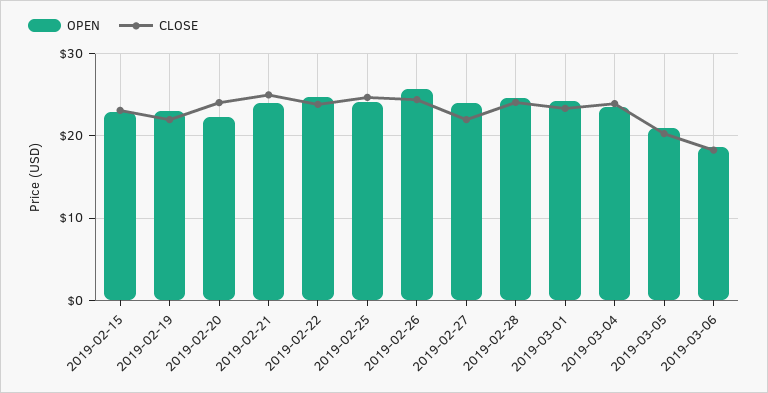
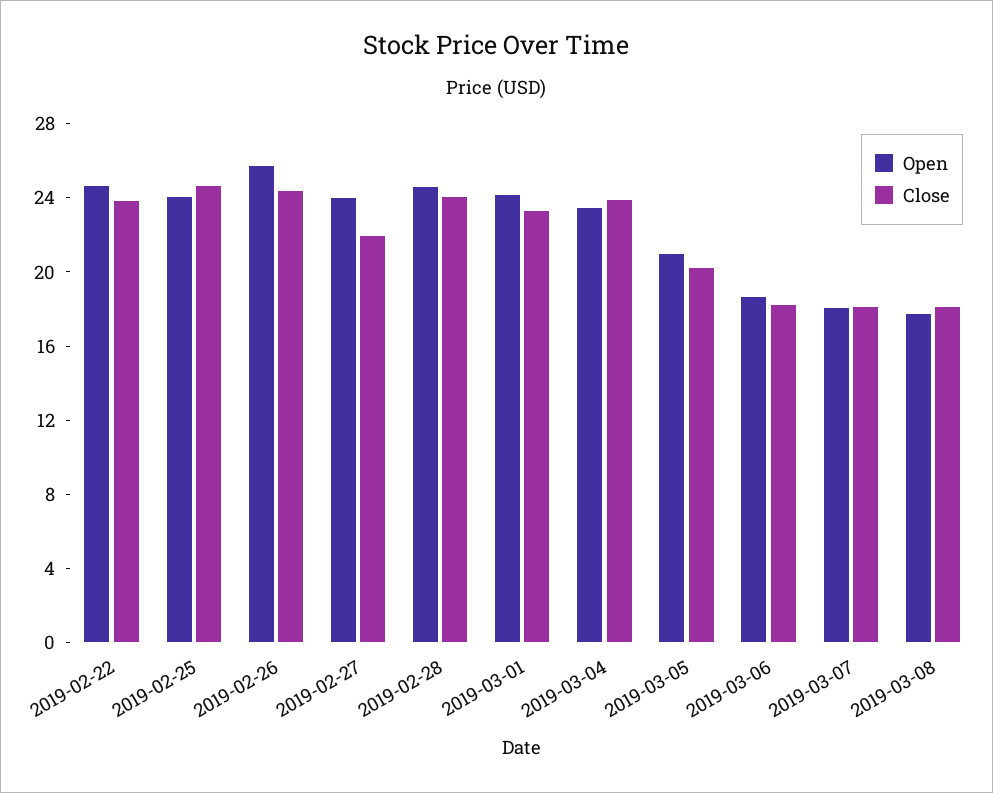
OPEN, 2019-02-15: 23 -> none
CLOSE, 2019-02-15: 23 -> none
OPEN, 2019-02-19: 23 -> none
CLOSE, 2019-02-19: 22 -> none
OPEN, 2019-02-20: 22 -> none
CLOSE, 2019-02-20: 24 -> none
OPEN, 2019-02-21: 24 -> none
CLOSE, 2019-02-21: 25 -> none
OPEN, 2019-03-07: none -> 18
CLOSE, 2019-03-07: none -> 18
OPEN, 2019-03-08: none -> 18
CLOSE, 2019-03-08: none -> 18

